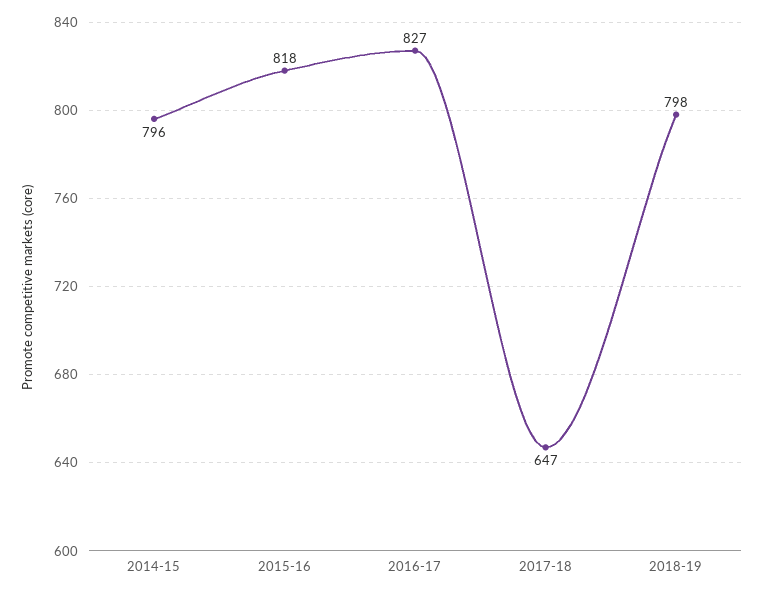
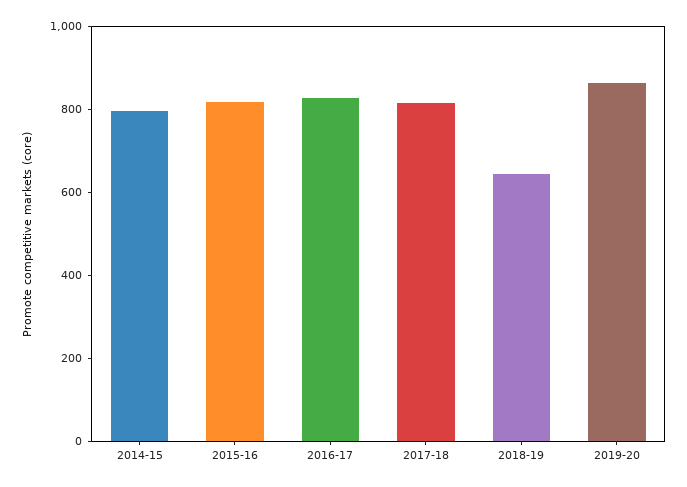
2017-18: 647 -> 800
2018-19: 798 -> 650
2019-20: none -> 850

